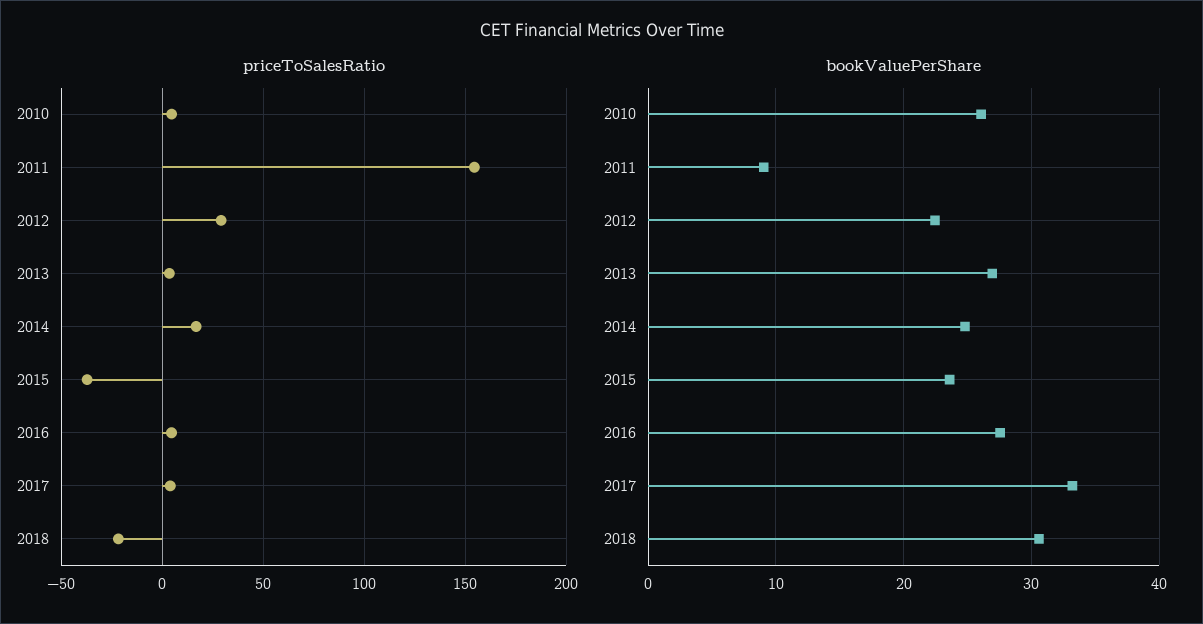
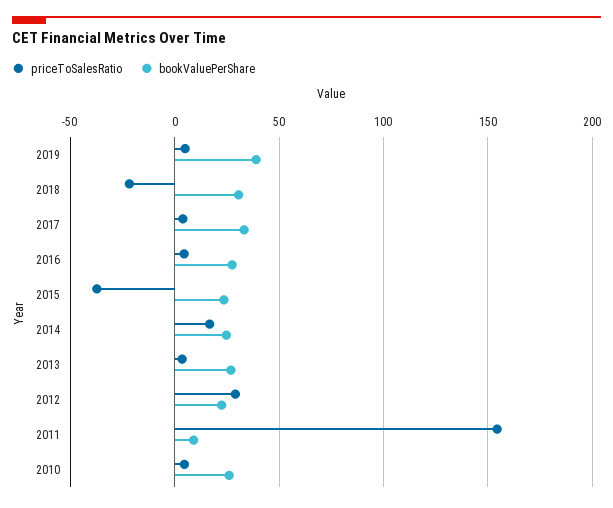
priceToSalesRatio, 2019: none -> 5
bookValuePerShare, 2019: none -> 40

